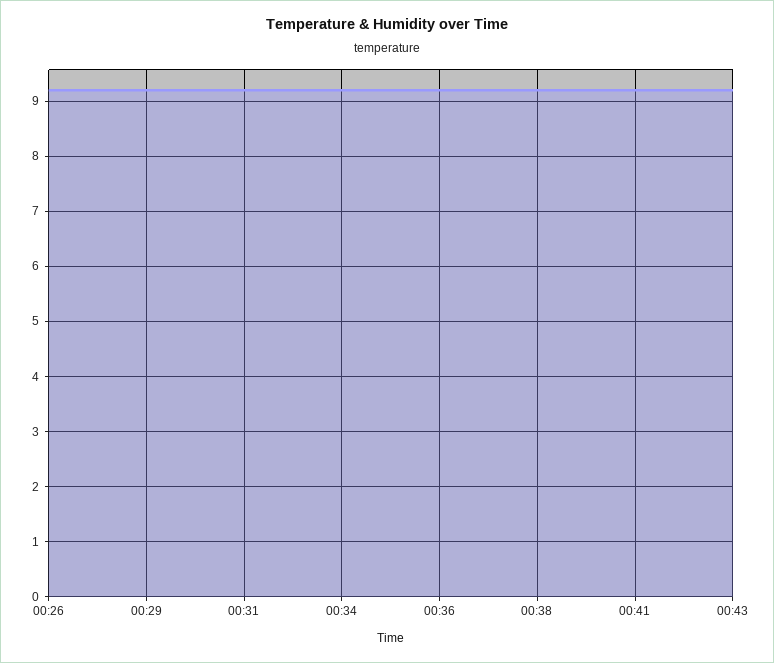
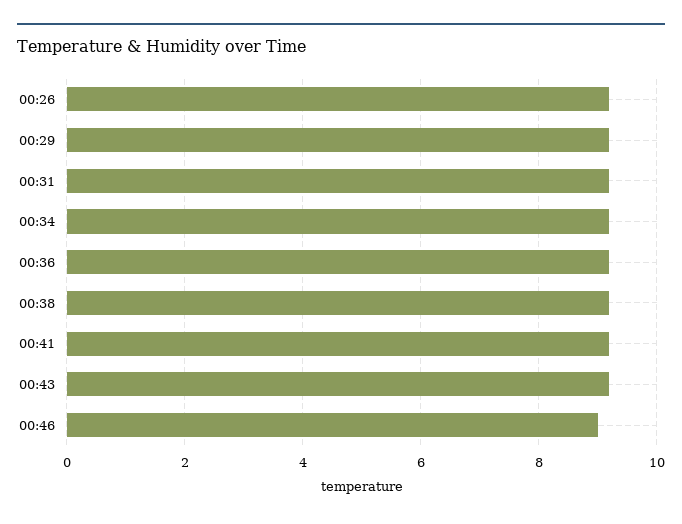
00:46: none -> 9

